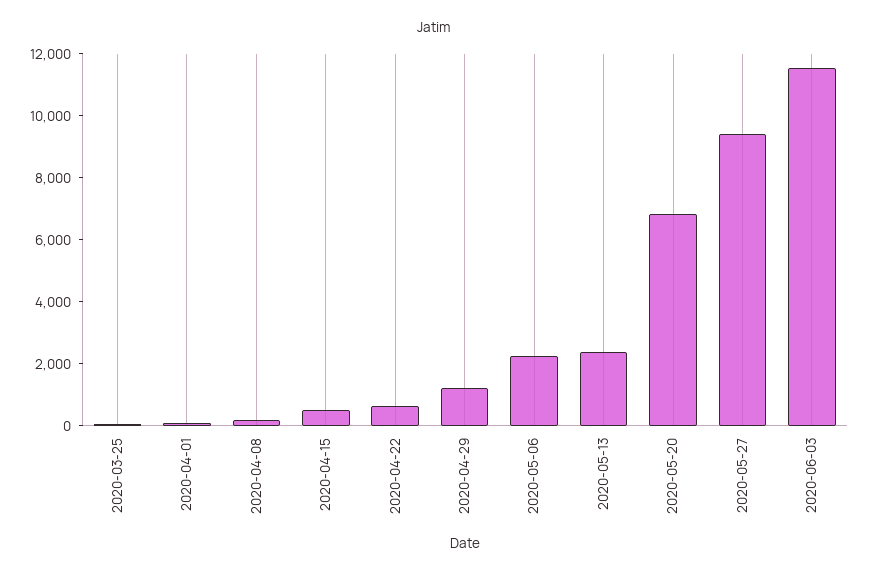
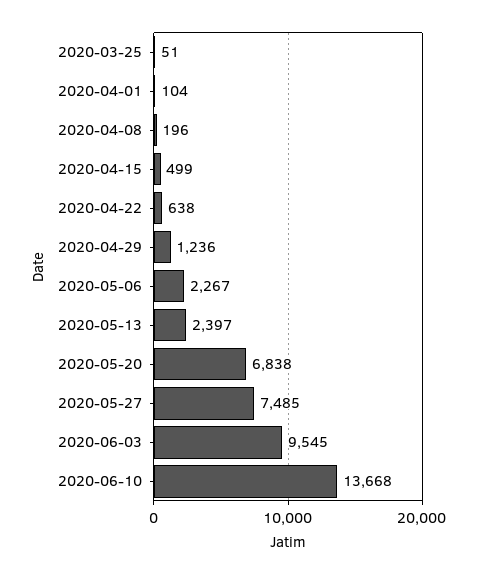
2020-05-27: 9500 -> 7485
2020-06-03: 11500 -> 9545
2020-06-10: none -> 13668

